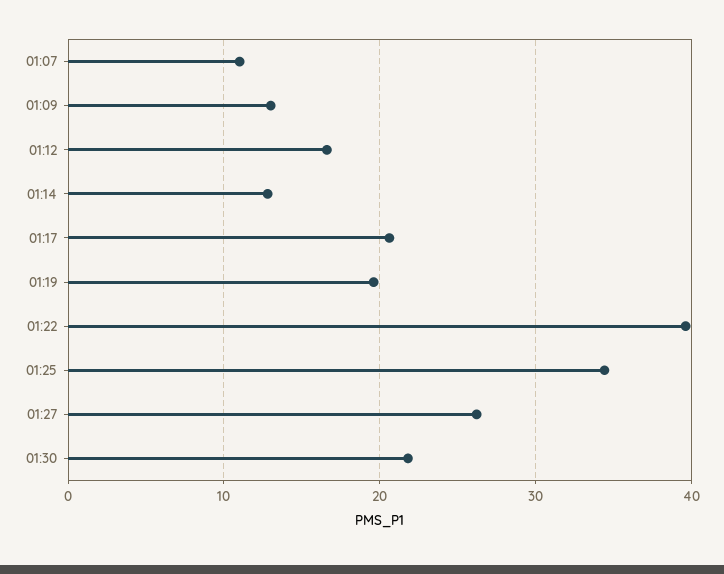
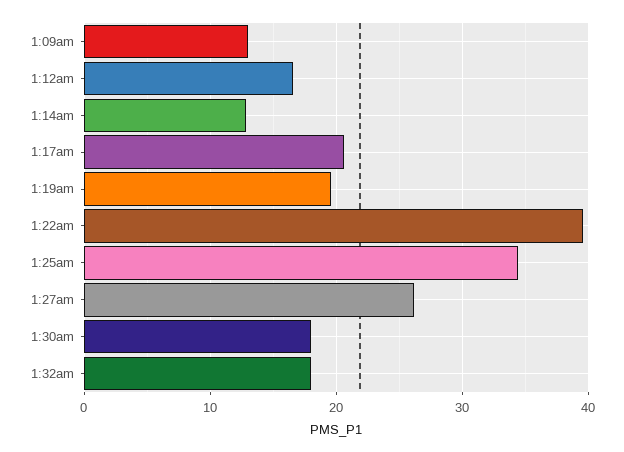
01:07: 11 -> none
01:30: 22 -> 18
1:32am: none -> 18

